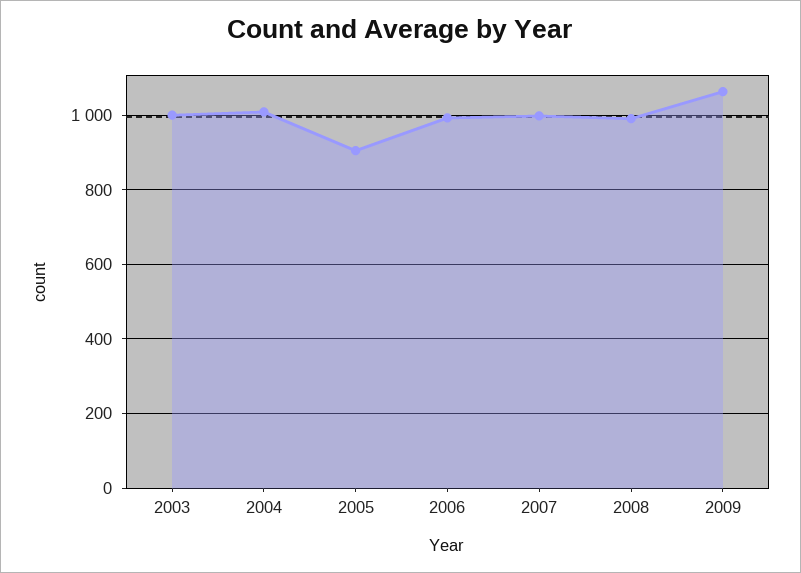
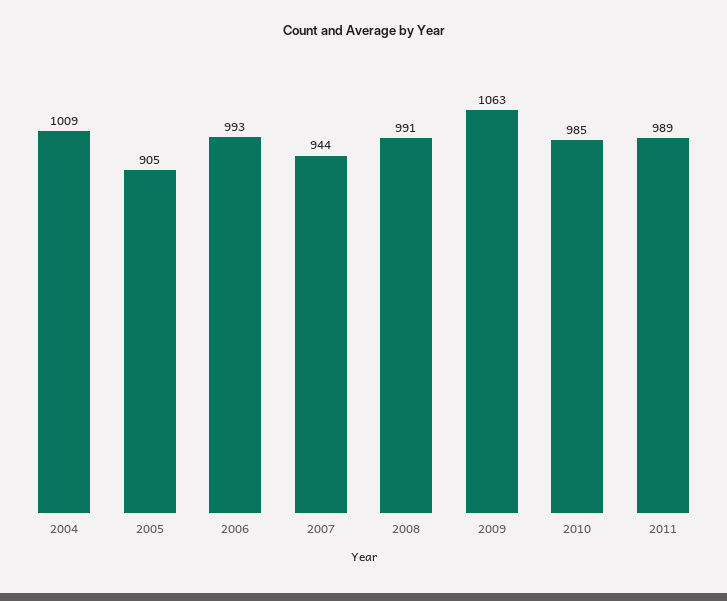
2003: 1000 -> none
2007: 1000 -> 944
2010: none -> 985
2011: none -> 989

